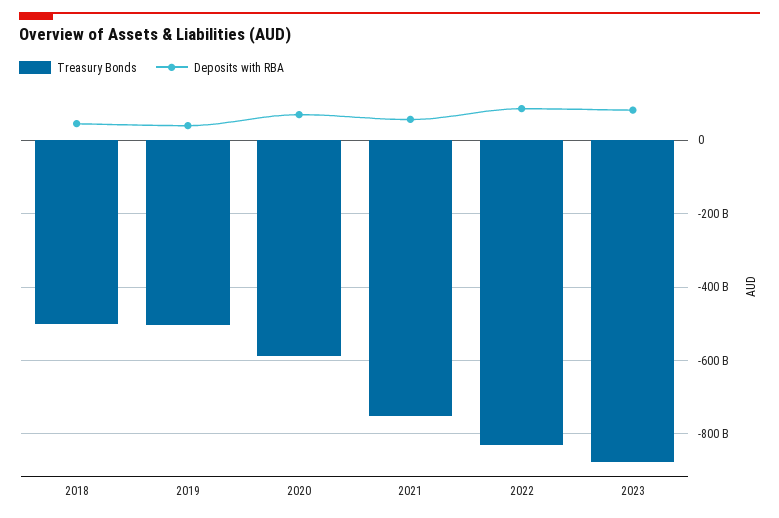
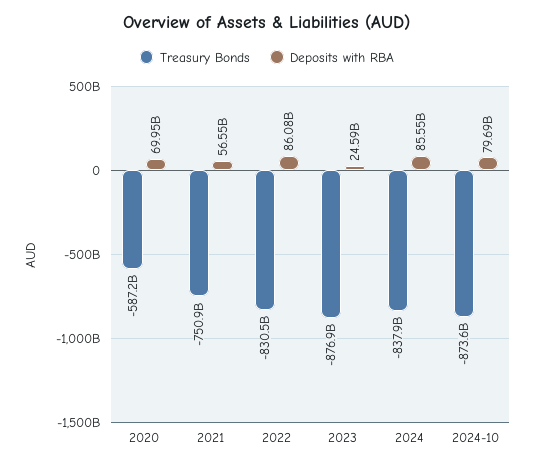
Treasury Bonds, 2018: -500000000000 -> none
Deposits with RBA, 2018: 40000000000 -> none
Treasury Bonds, 2019: -500000000000 -> none
Deposits with RBA, 2019: 40000000000 -> none
Deposits with RBA, 2023: 80000000000 -> 24590000000
Treasury Bonds, 2024: none -> -837900000000
Deposits with RBA, 2024: none -> 85550000000
Treasury Bonds, 2024-10: none -> -873600000000
Deposits with RBA, 2024-10: none -> 79690000000

